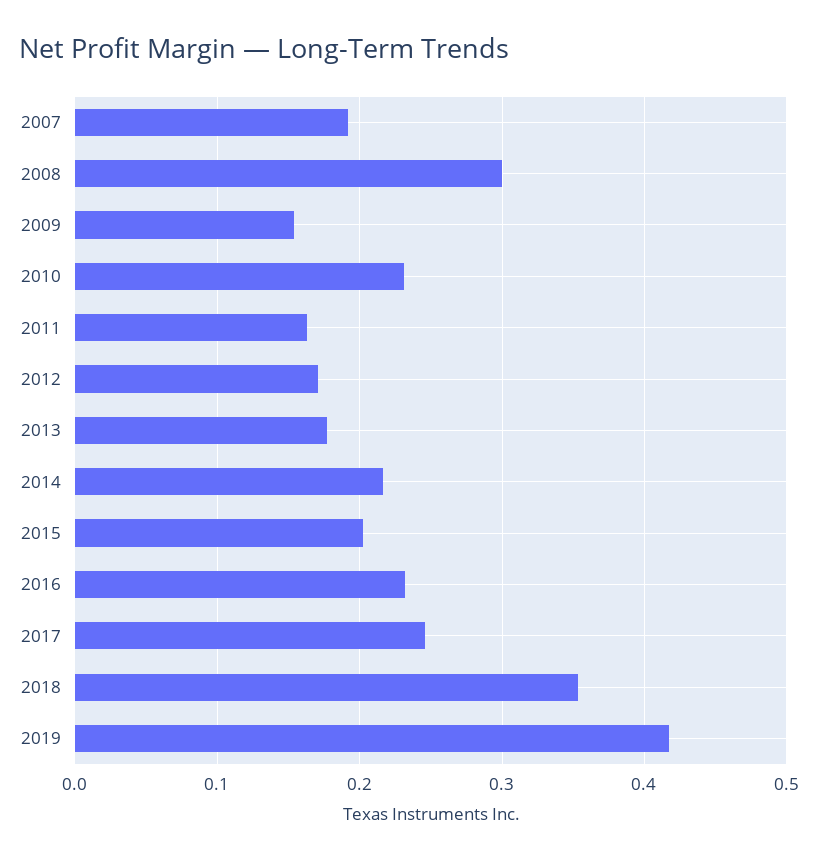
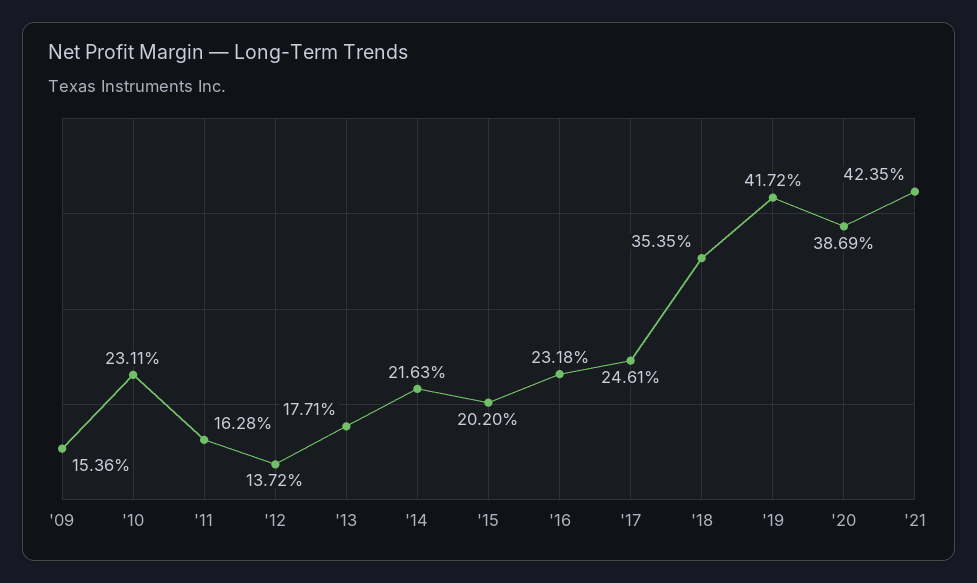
2007: 0.19 -> none
2008: 0.3 -> none
2012: 0.17 -> 0.1372
'20: none -> 0.3869
'21: none -> 0.4235

